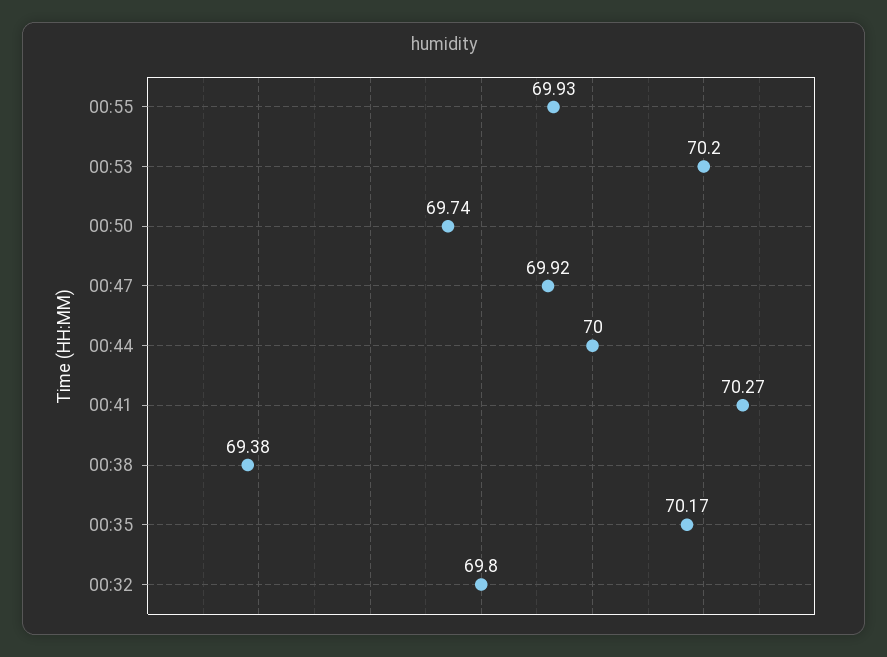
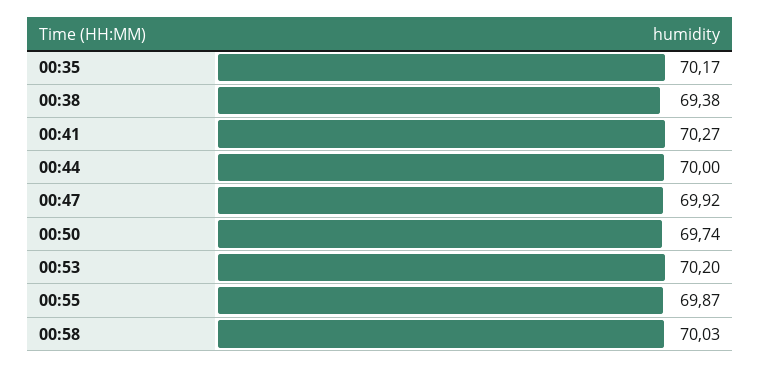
00:55: 69.93 -> 69.87
00:32: 69.8 -> none
00:58: none -> 70.03

